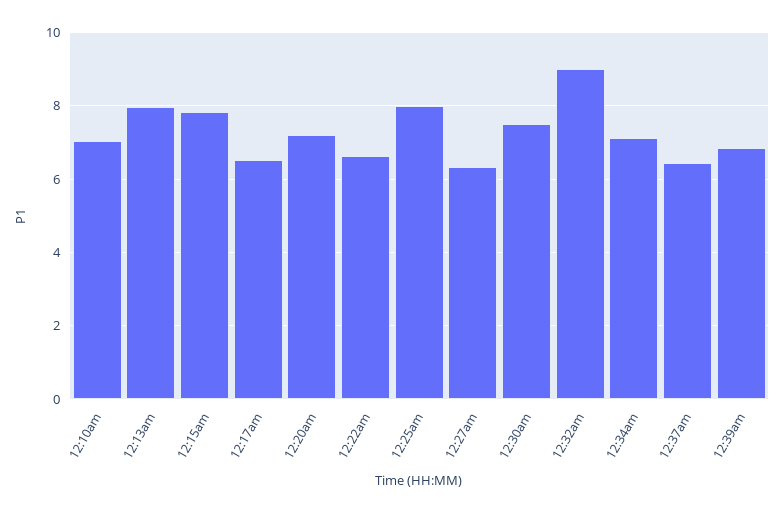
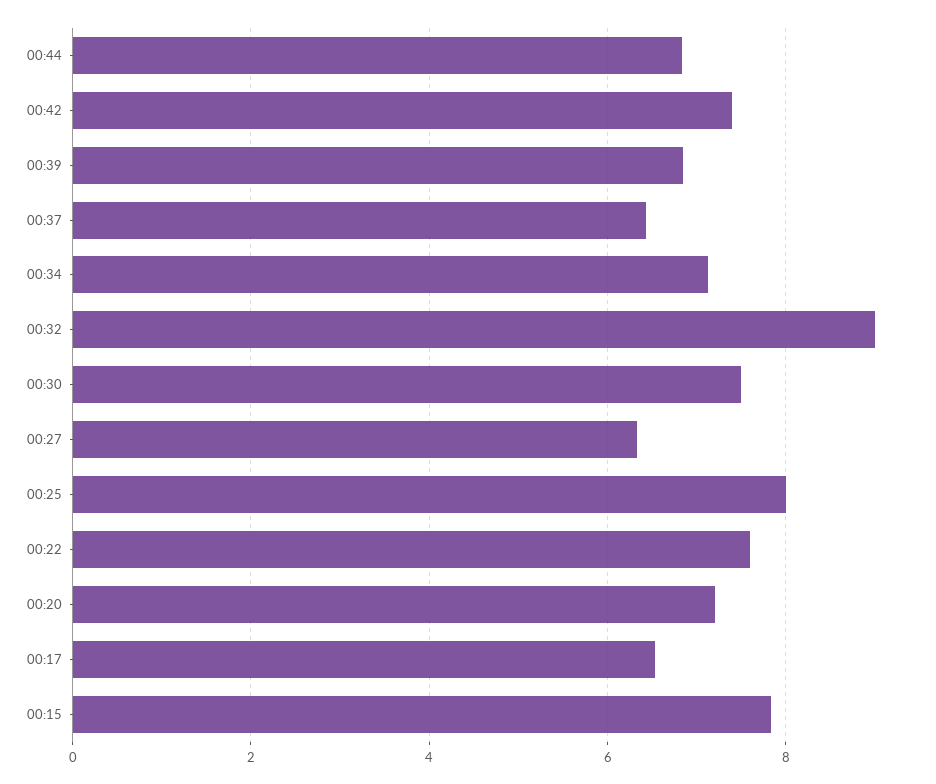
12:10am: 7 -> none
12:13am: 8 -> none
12:22am: 6.6 -> 7.6
00:44: none -> 6.8
00:42: none -> 7.4

